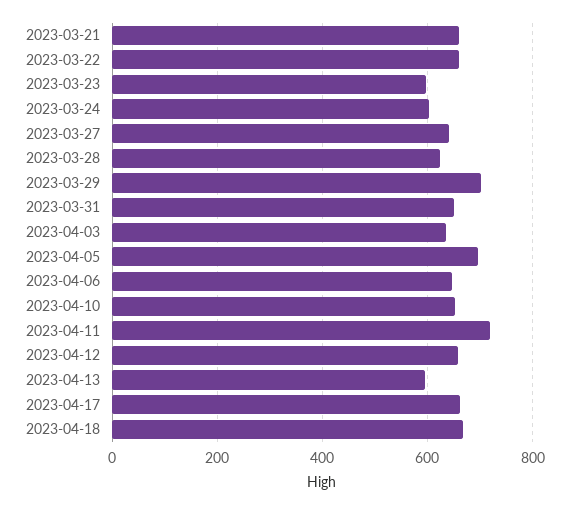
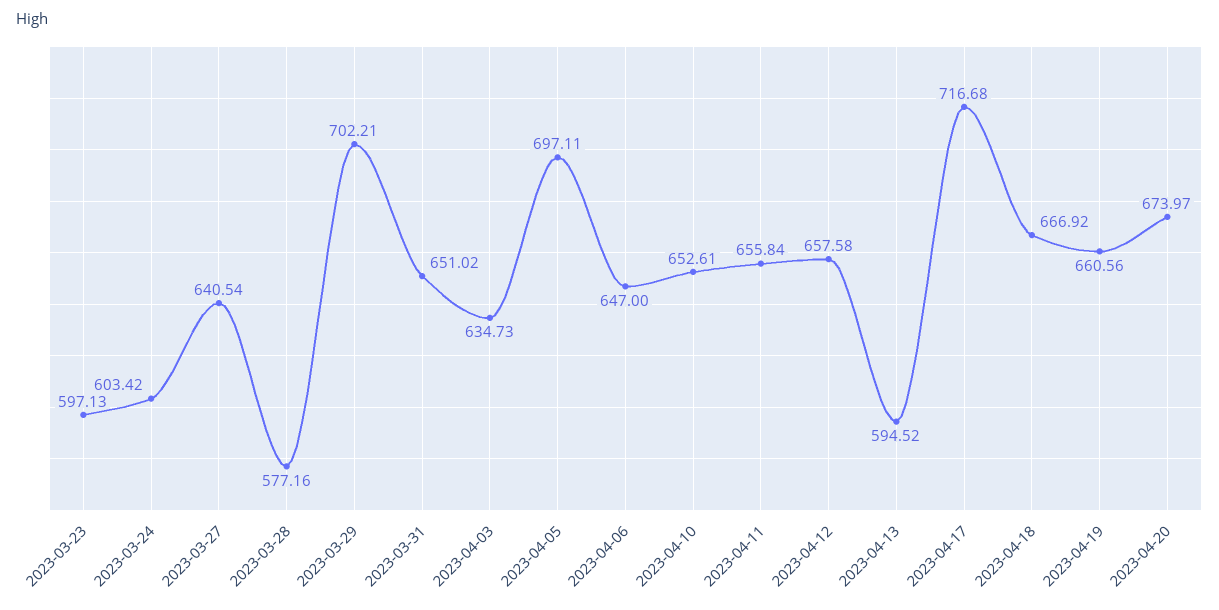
2023-03-21: 660 -> none
2023-03-22: 660 -> none
2023-03-28: 620 -> 577.16
2023-04-11: 720 -> 655.84
2023-04-17: 660 -> 716.68
2023-04-19: none -> 660.56
2023-04-20: none -> 673.97

